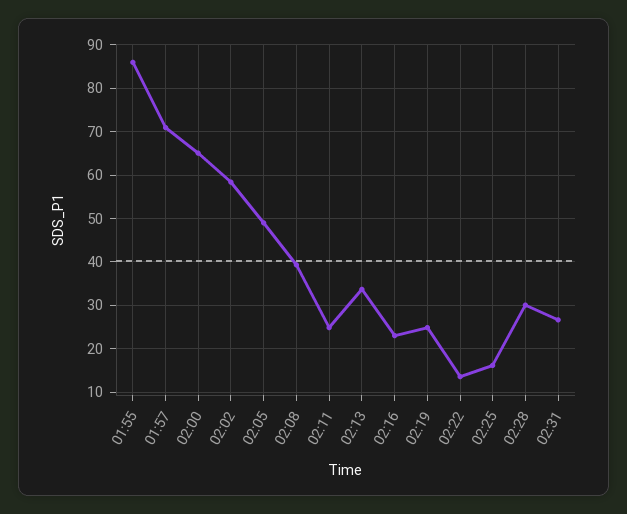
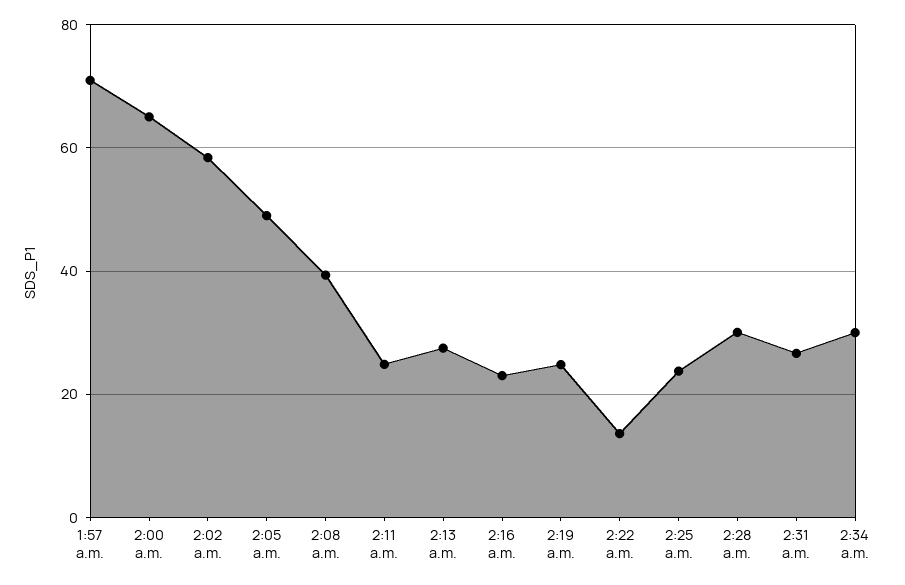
01:55: 86 -> none
02:13: 34 -> 28
02:25: 16 -> 24
2:34 a.m.: none -> 30

